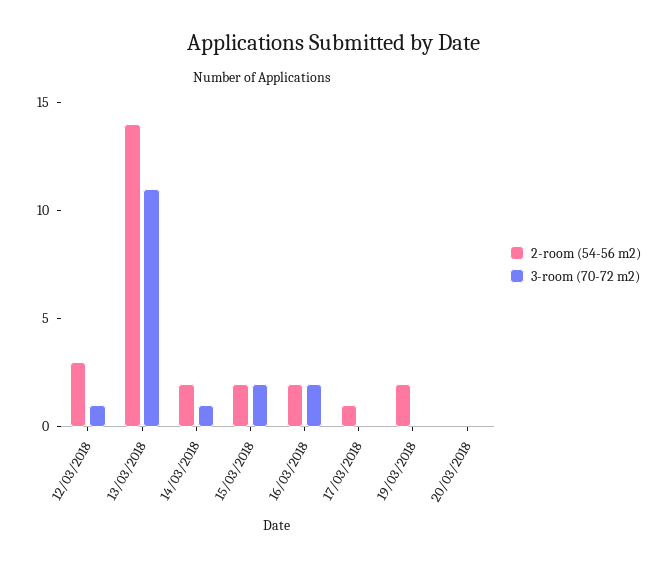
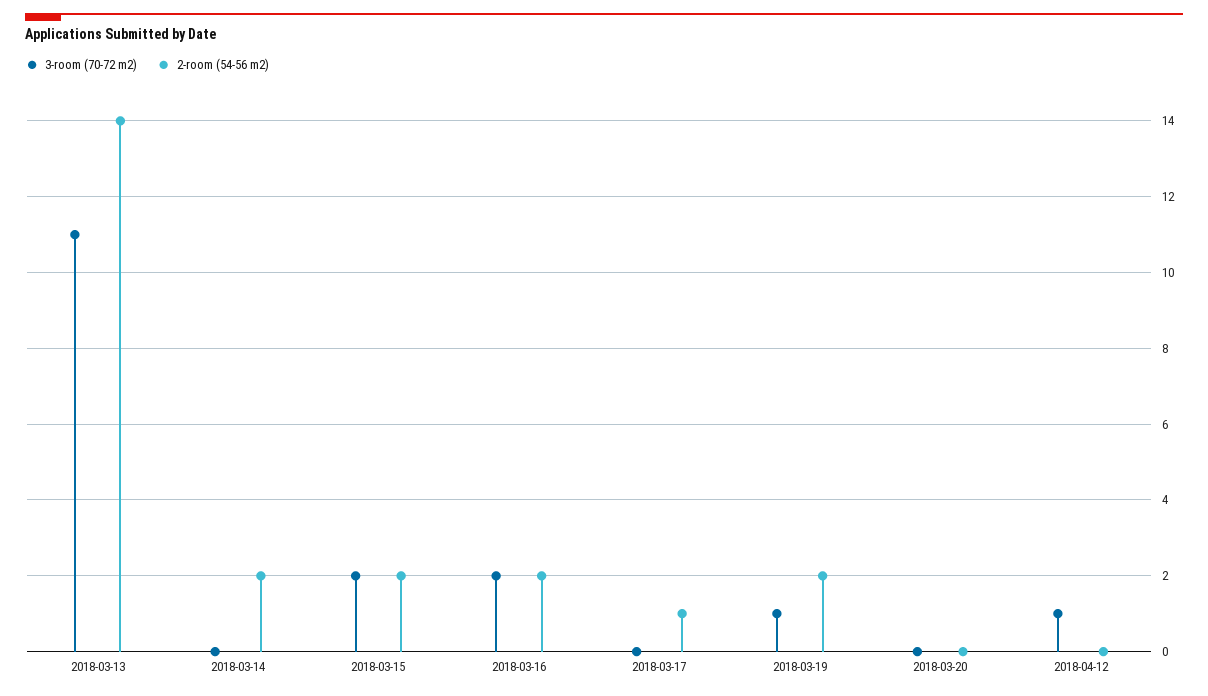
2-room (54-56 m2), 12/03/2018: 3 -> none
3-room (70-72 m2), 12/03/2018: 1 -> none
3-room (70-72 m2), 14/03/2018: 1 -> 0
3-room (70-72 m2), 19/03/2018: 0 -> 1
3-room (70-72 m2), 2018-04-12: none -> 1
2-room (54-56 m2), 2018-04-12: none -> 0

